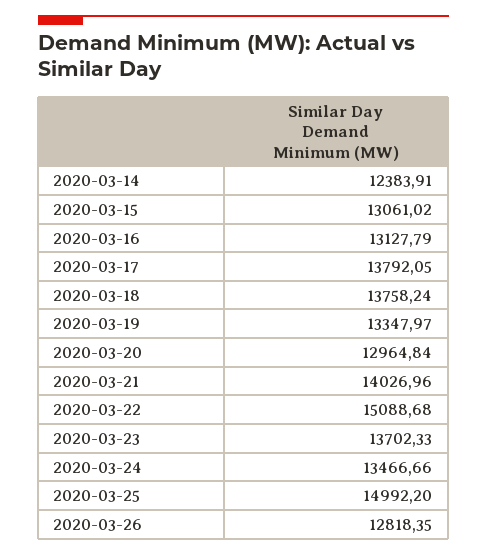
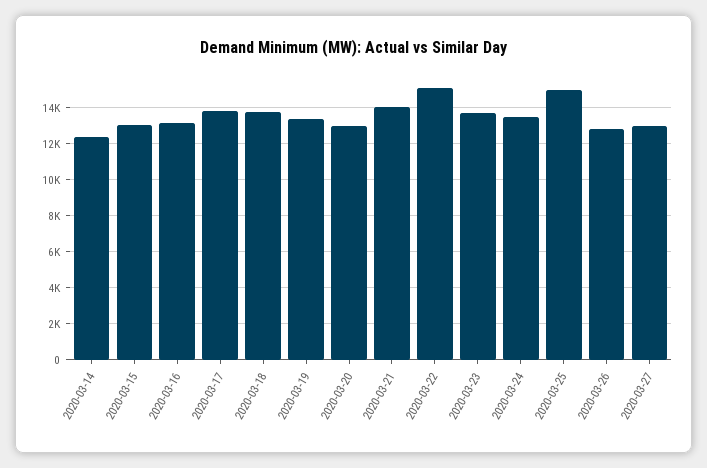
2020-03-27: none -> 13000

